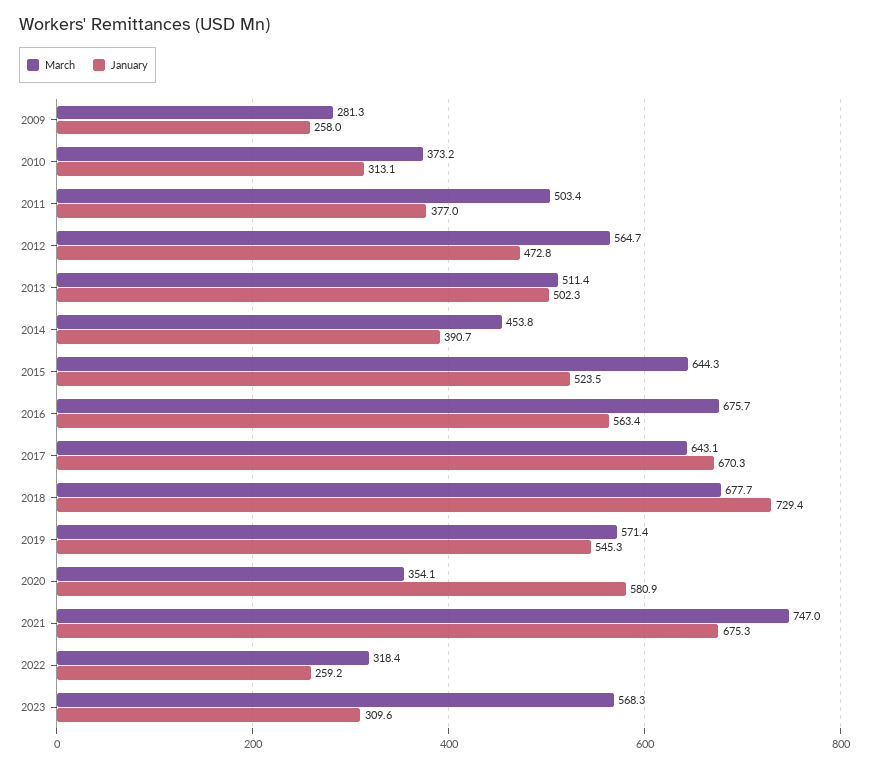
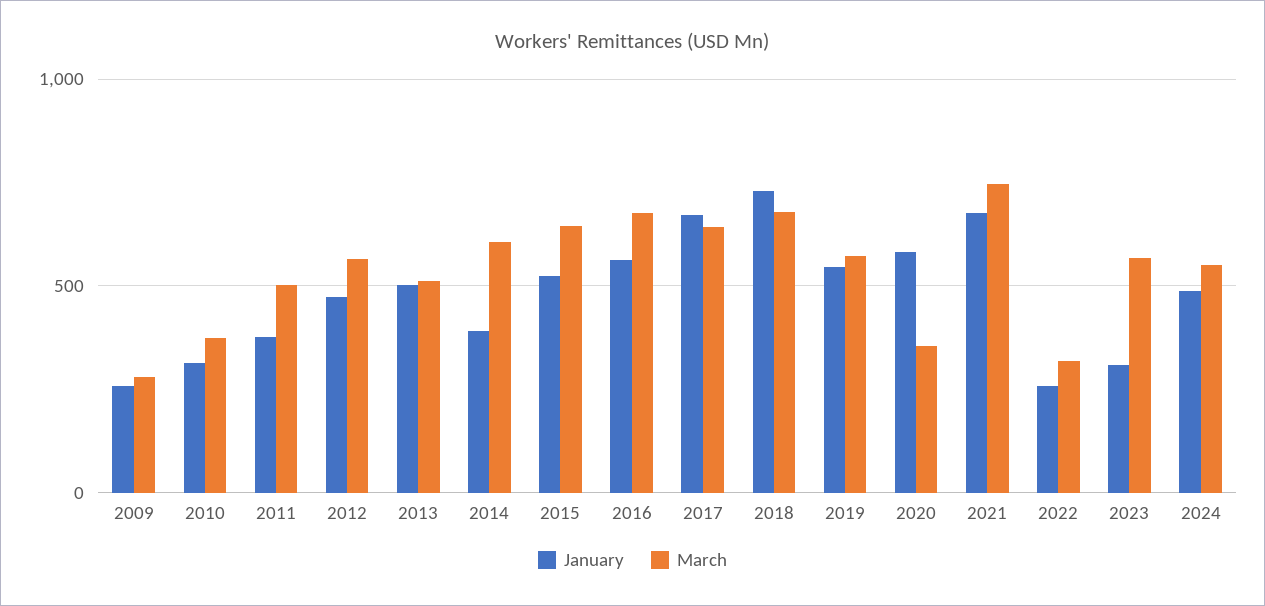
March, 2014: 453.8 -> 600
January, 2024: none -> 500
March, 2024: none -> 550

